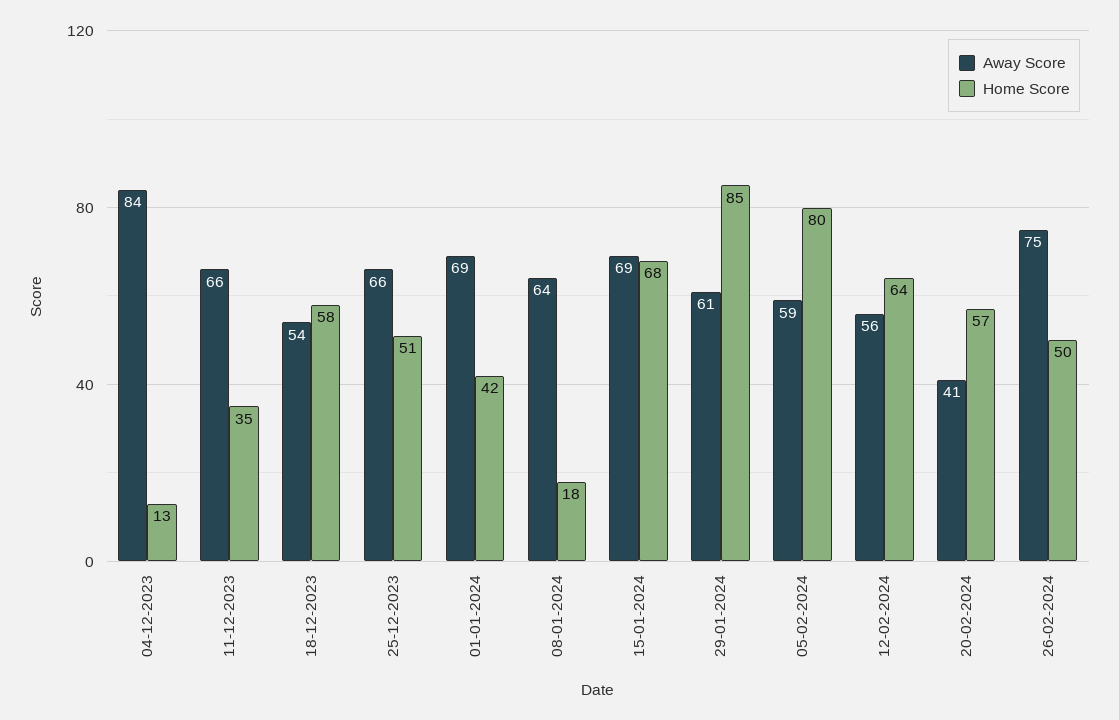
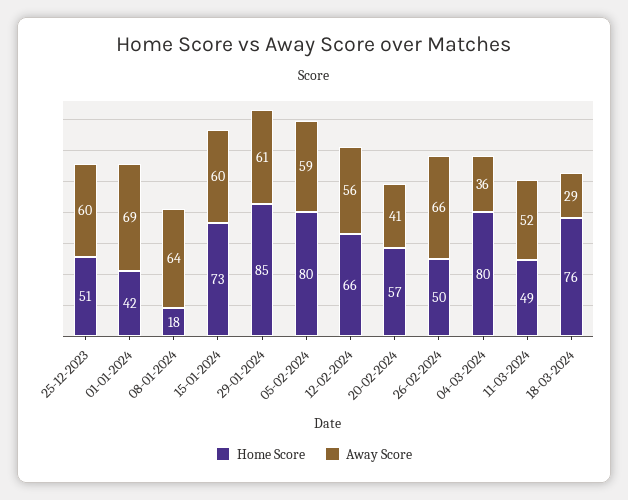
Away Score, 04-12-2023: 84 -> none
Home Score, 04-12-2023: 13 -> none
Away Score, 11-12-2023: 66 -> none
Home Score, 11-12-2023: 35 -> none
Away Score, 18-12-2023: 54 -> none
Home Score, 18-12-2023: 58 -> none
Away Score, 25-12-2023: 66 -> 60
Away Score, 15-01-2024: 69 -> 60
Home Score, 15-01-2024: 68 -> 73
Home Score, 12-02-2024: 64 -> 66
Away Score, 26-02-2024: 75 -> 66
Home Score, 04-03-2024: none -> 80
Away Score, 04-03-2024: none -> 36
Home Score, 11-03-2024: none -> 49
Away Score, 11-03-2024: none -> 52
Home Score, 18-03-2024: none -> 76
Away Score, 18-03-2024: none -> 29

